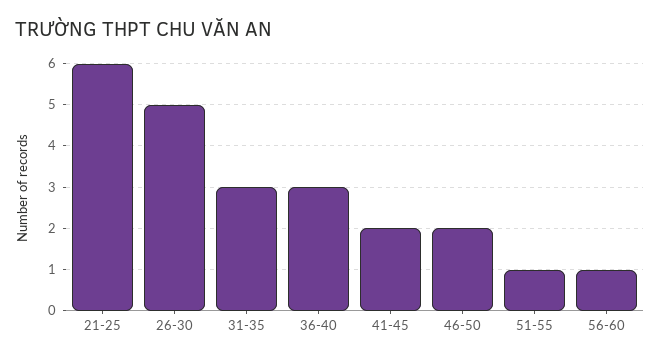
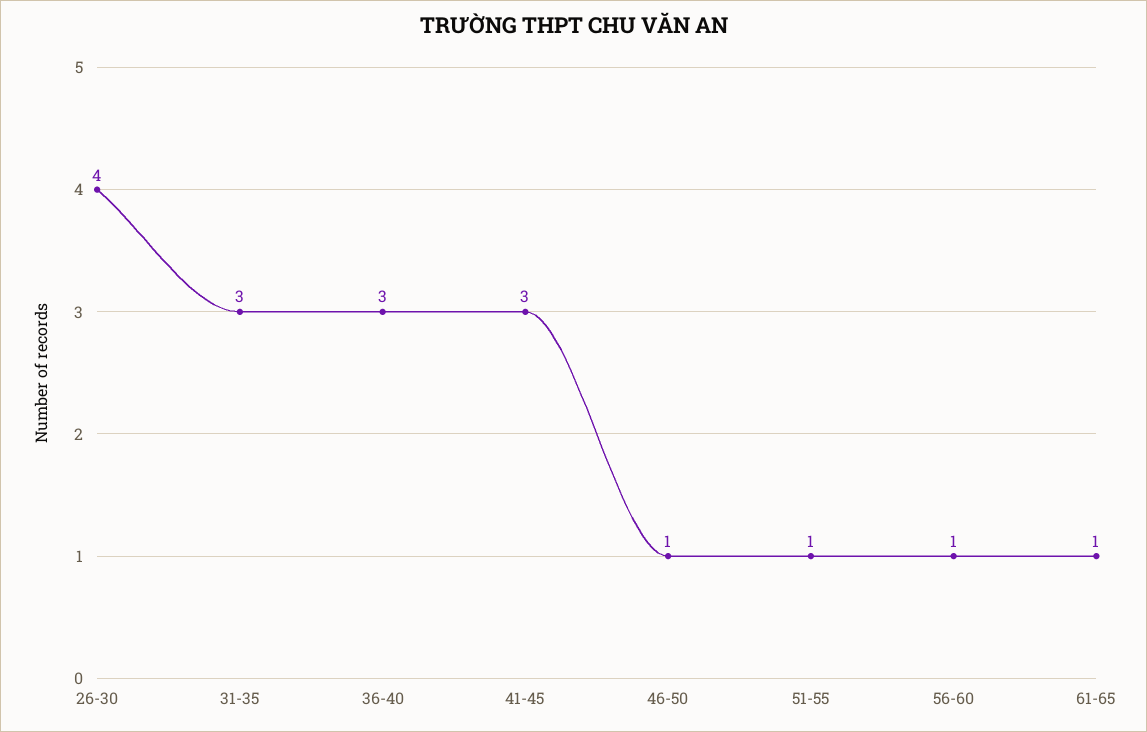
21-25: 6 -> none
26-30: 5 -> 4
41-45: 2 -> 3
46-50: 2 -> 1
61-65: none -> 1

